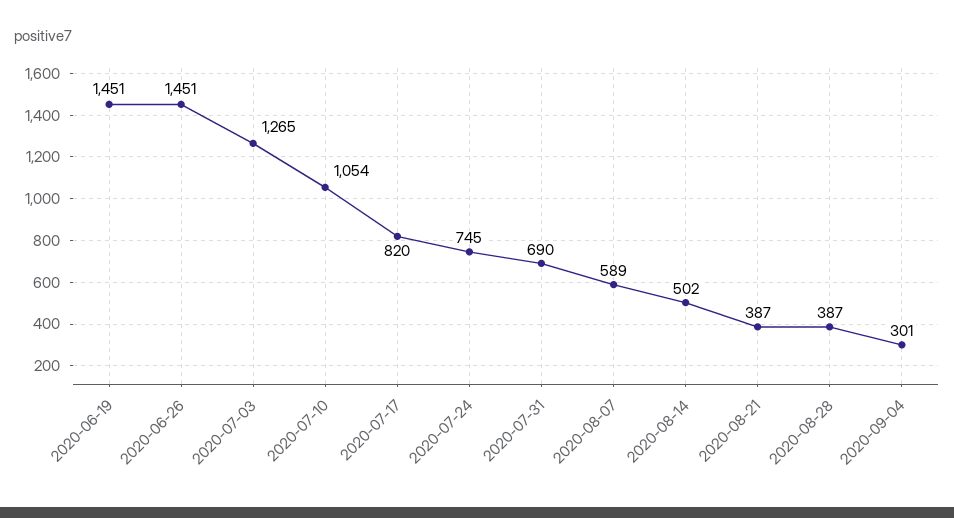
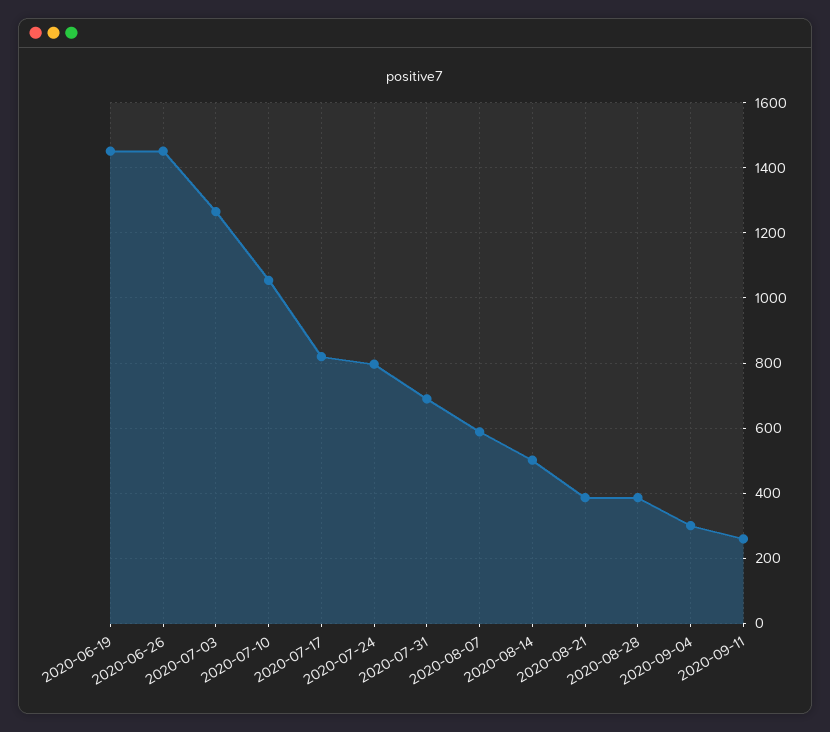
2020-07-24: 745 -> 800
2020-09-11: none -> 260

